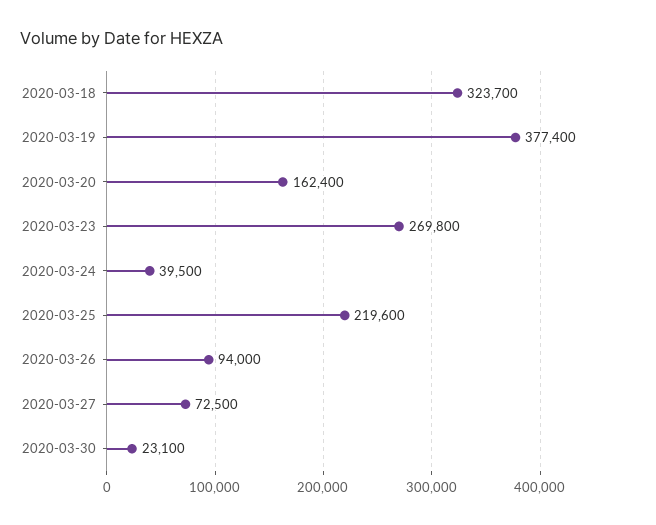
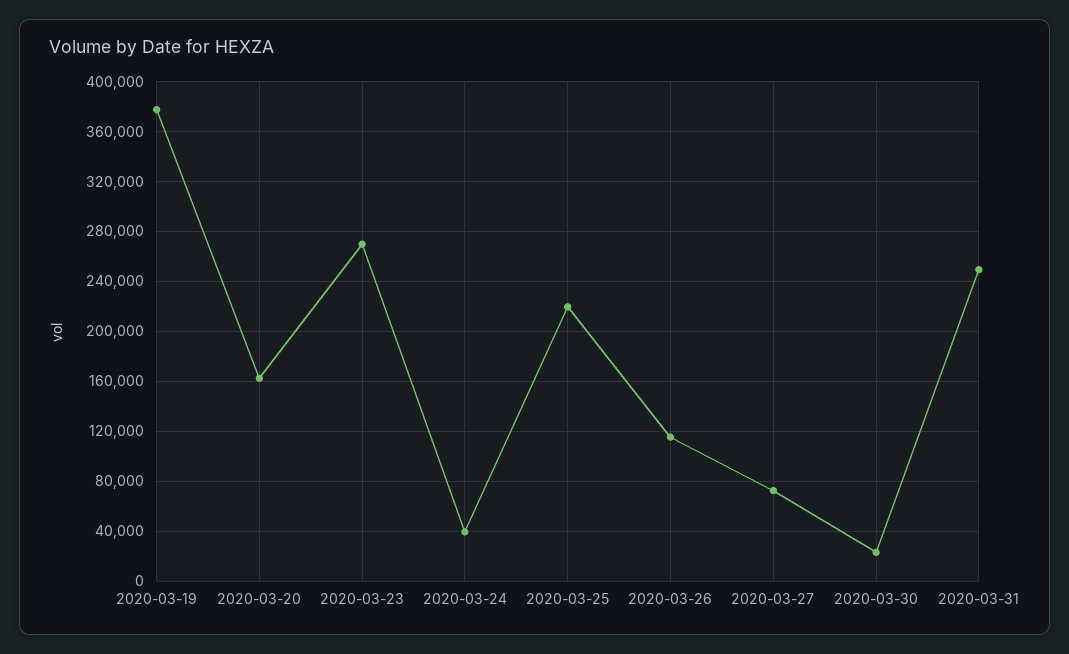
2020-03-18: 323700 -> none
2020-03-26: 94000 -> 115000
2020-03-31: none -> 250000

